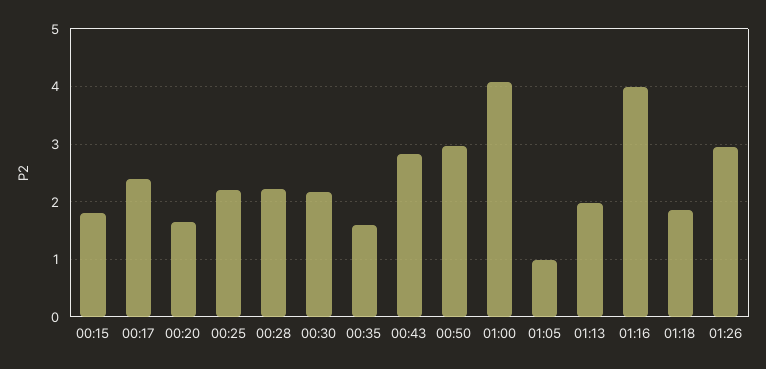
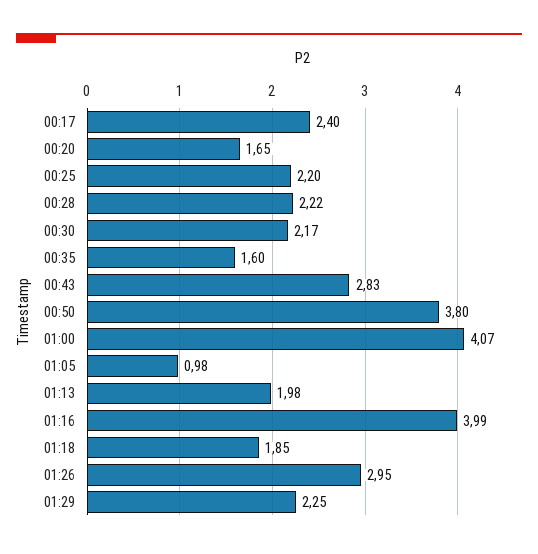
00:15: 1.8 -> none
00:50: 3 -> 3.8
01:29: none -> 2.25

